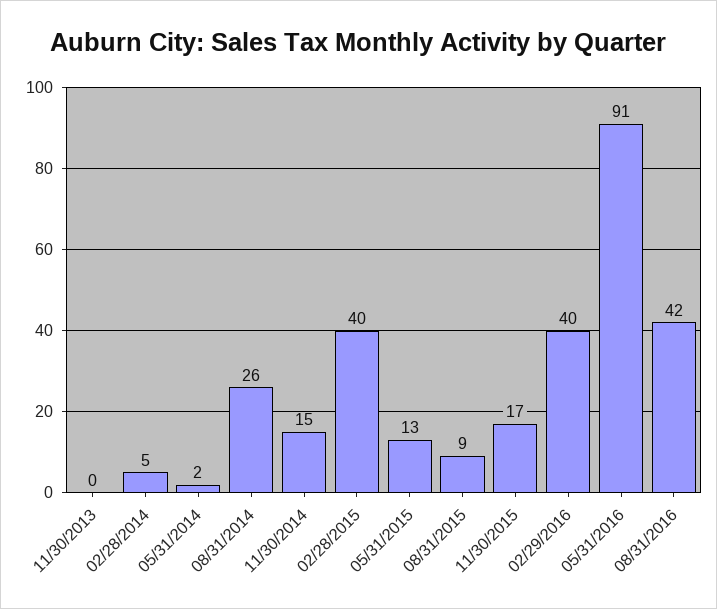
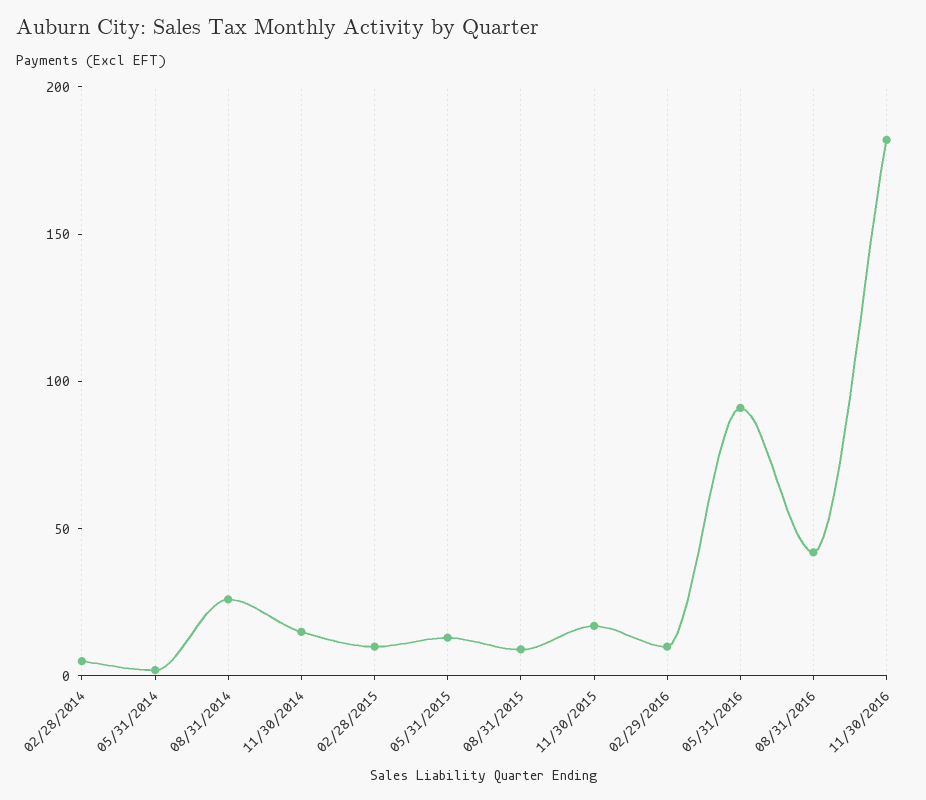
11/30/2013: 0 -> none
02/28/2015: 40 -> 10
02/29/2016: 40 -> 10
11/30/2016: none -> 180

